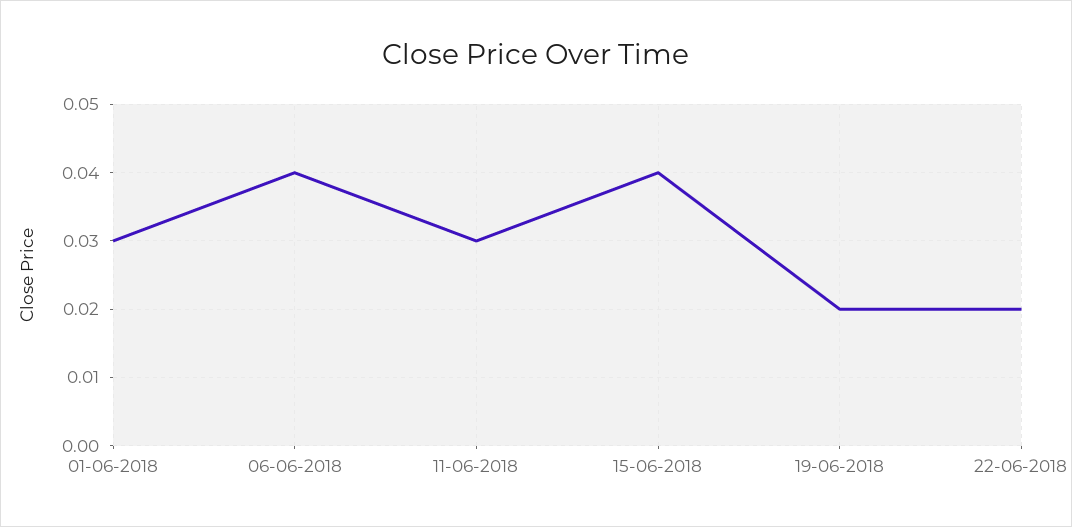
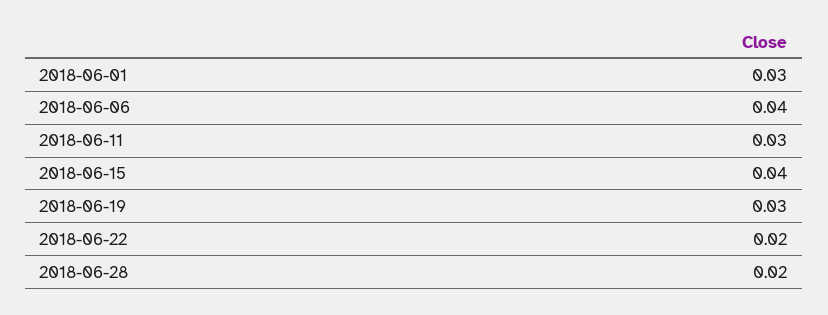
19-06-2018: 0.02 -> 0.03
2018-06-28: none -> 0.02

